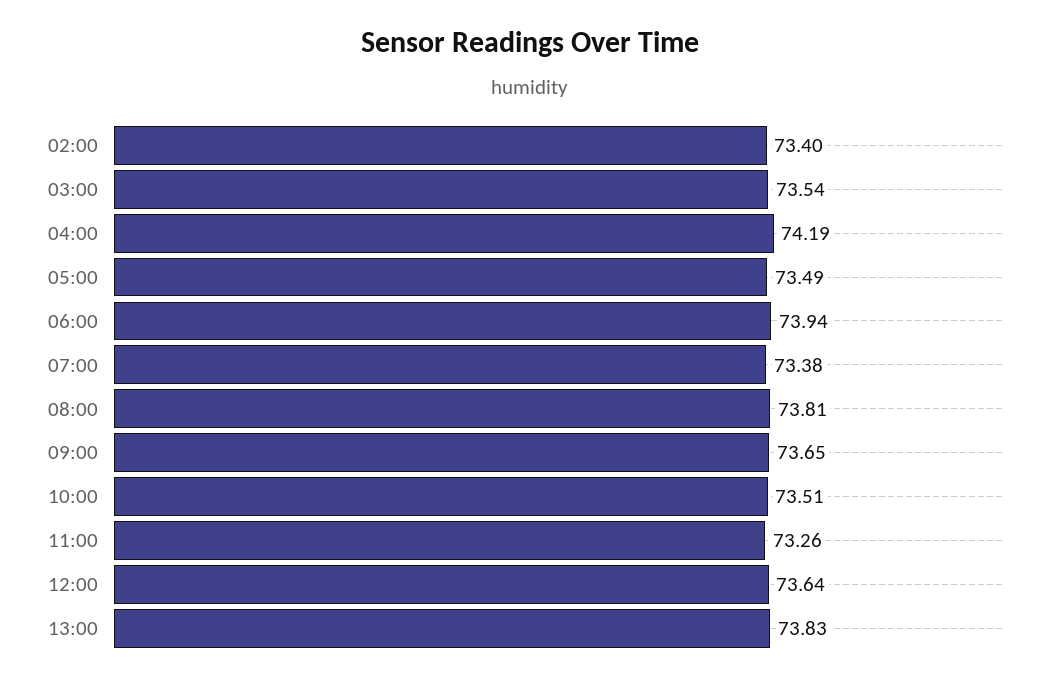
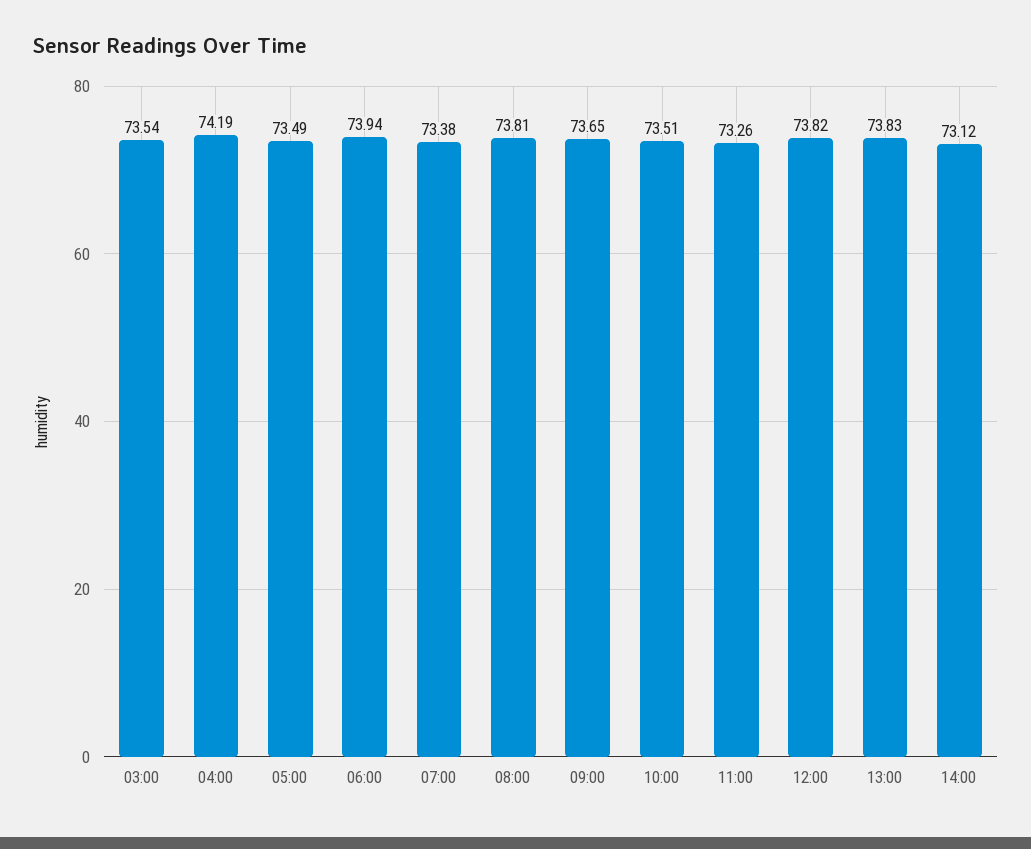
02:00: 73.4 -> none
12:00: 73.64 -> 73.82
14:00: none -> 73.12

